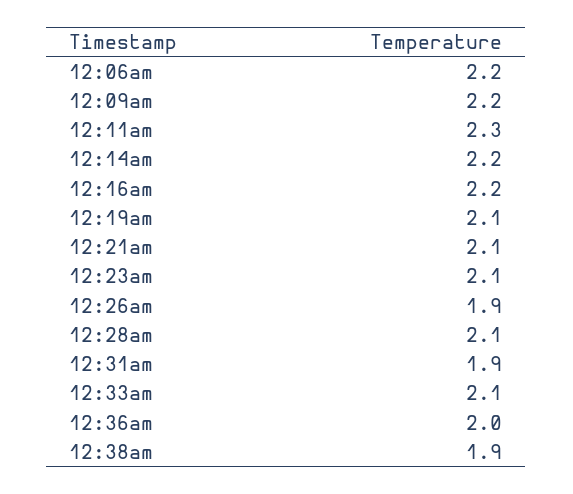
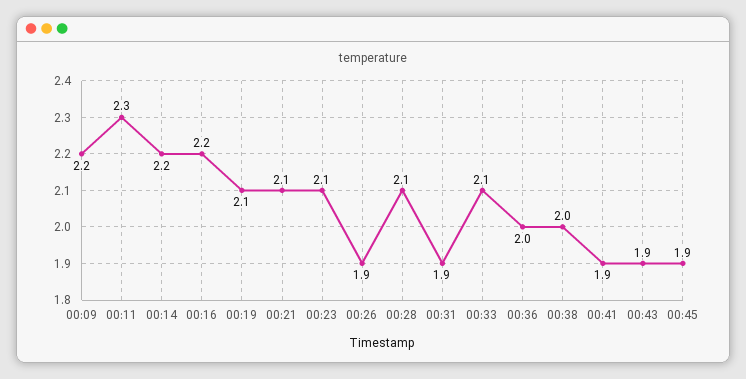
12:06am: 2.2 -> none
12:38am: 1.9 -> 2
00:41: none -> 1.9
00:43: none -> 1.9
00:45: none -> 1.9

